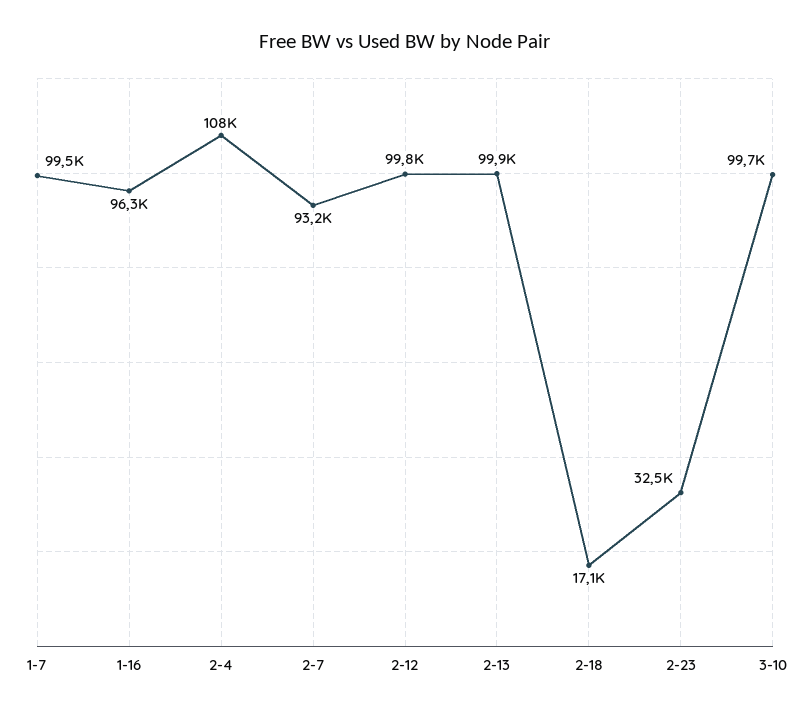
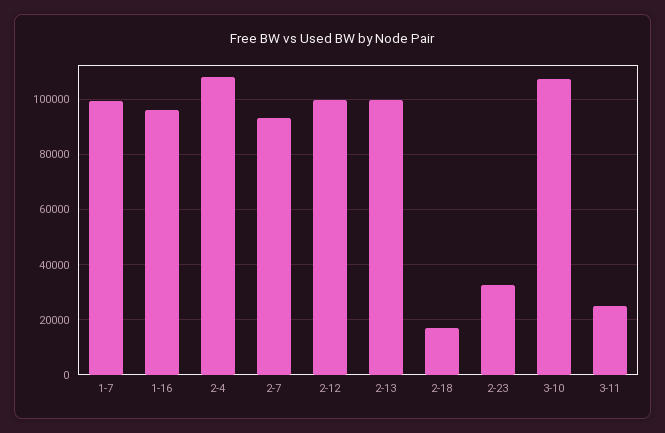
3-10: 99700 -> 107500
3-11: none -> 25000

